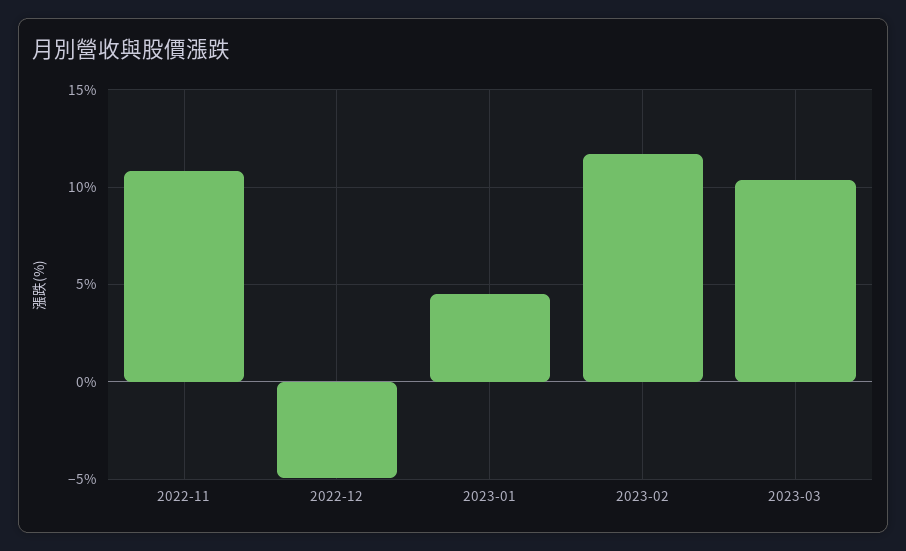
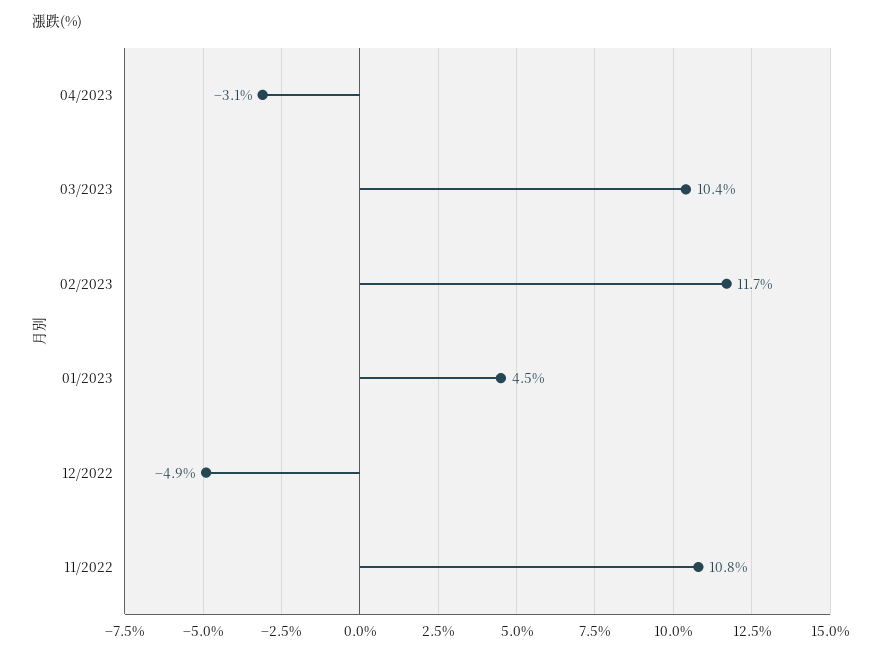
04/2023: none -> -3.1

